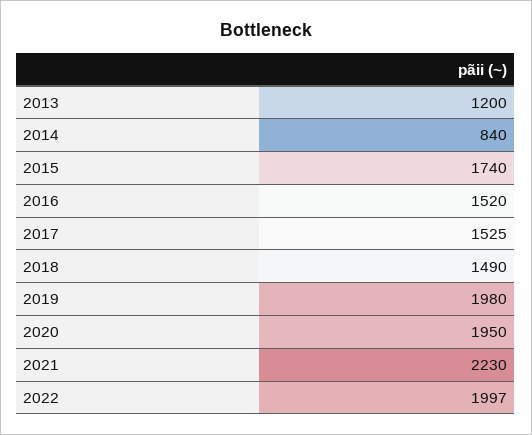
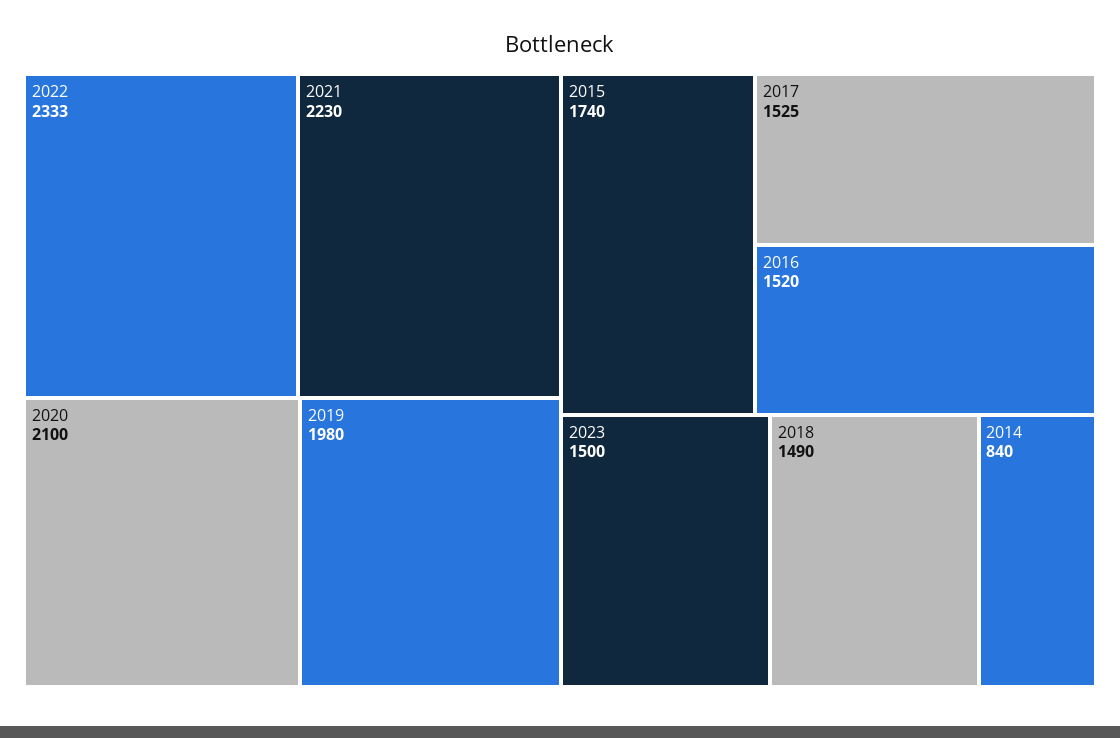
2013: 1200 -> none
2020: 1950 -> 2100
2022: 1997 -> 2333
2023: none -> 1500

